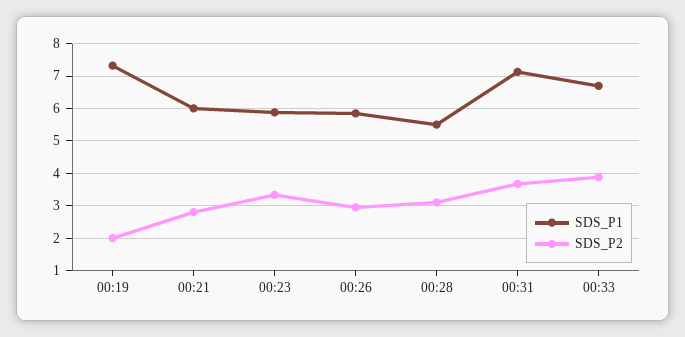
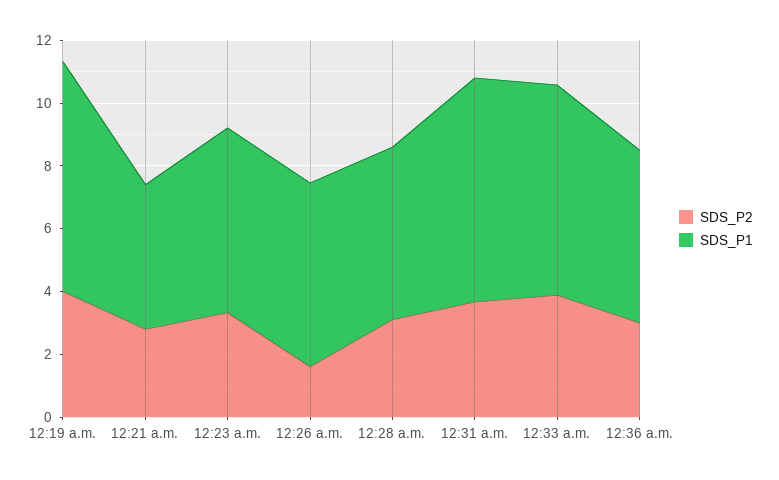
SDS_P2, 00:19: 2 -> 4
SDS_P1, 00:21: 6 -> 4.5
SDS_P2, 00:26: 3 -> 1.5
SDS_P2, 12:36 a.m.: none -> 3
SDS_P1, 12:36 a.m.: none -> 5.5

